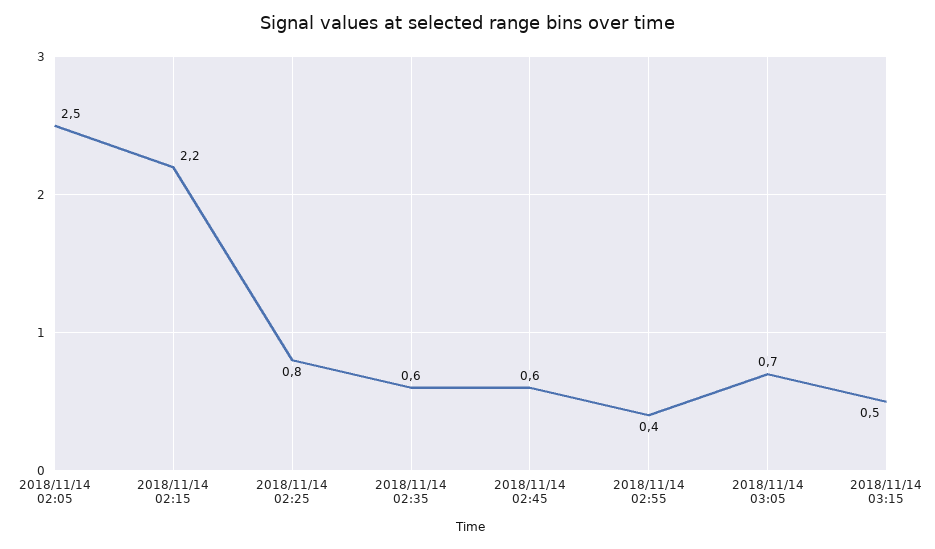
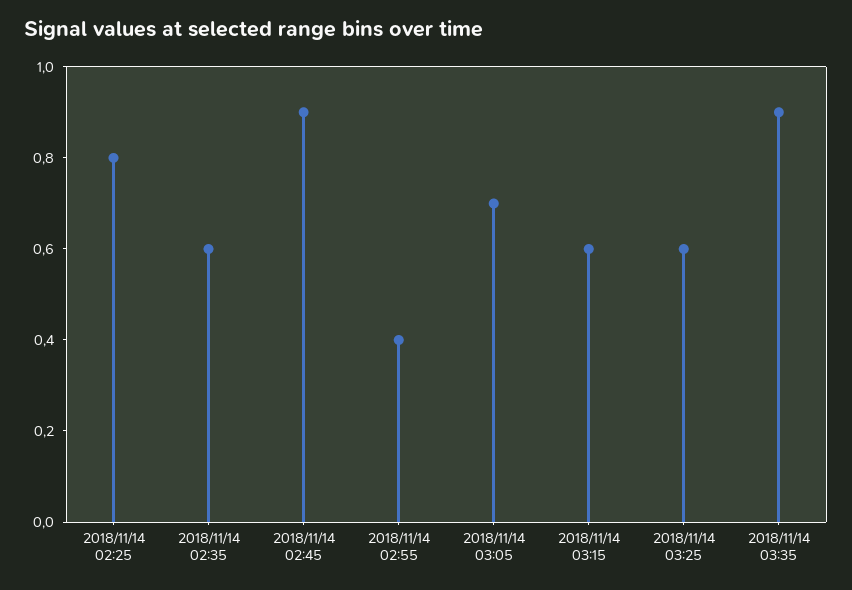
2018/11/14 02:05: 2.5 -> none
2018/11/14 02:15: 2.2 -> none
2018/11/14 02:45: 0.6 -> 0.9
2018/11/14 03:15: 0.5 -> 0.6
2018/11/14 03:25: none -> 0.6
2018/11/14 03:35: none -> 0.9

